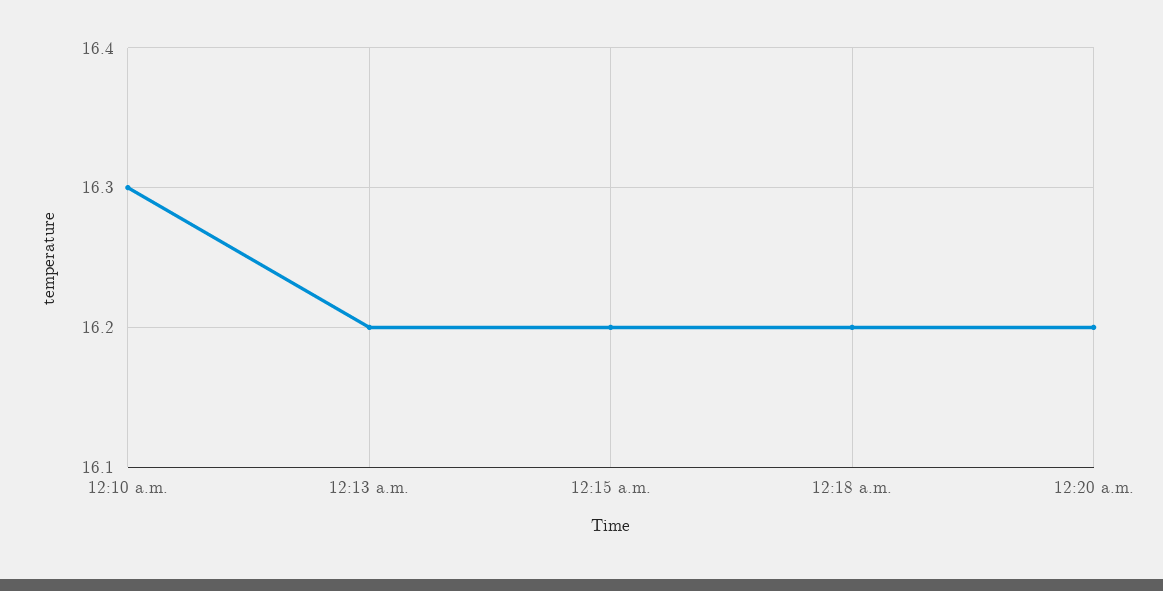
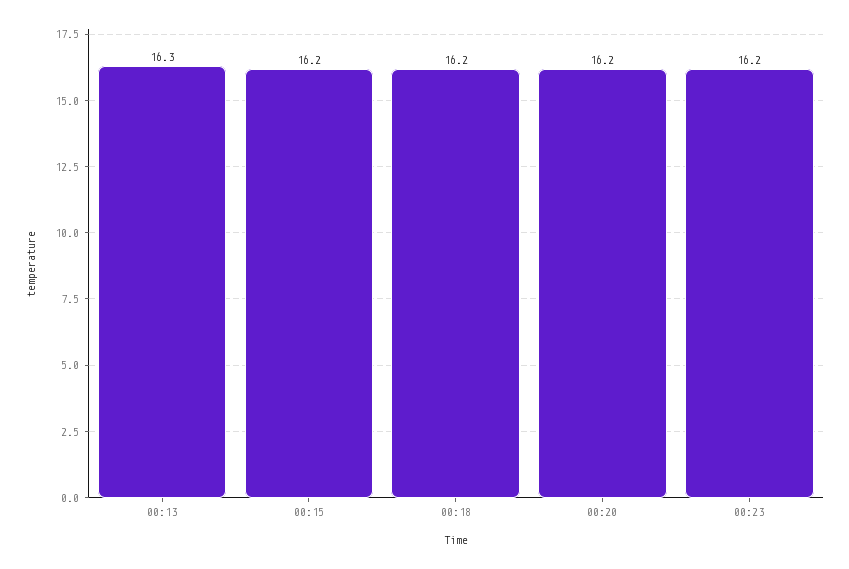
12:10 a.m.: 16.3 -> none
12:13 a.m.: 16.2 -> 16.3
00:23: none -> 16.2

